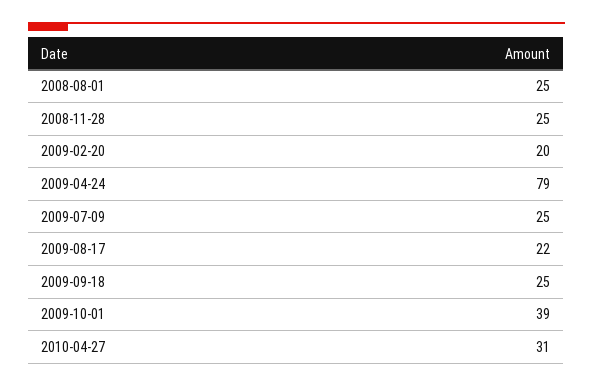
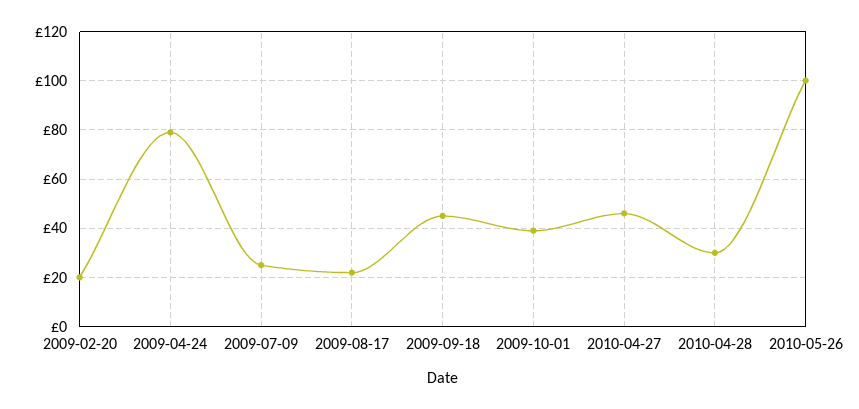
2008-08-01: 25 -> none
2008-11-28: 25 -> none
2009-09-18: 25 -> 45
2010-04-27: 31 -> 45
2010-04-28: none -> 30
2010-05-26: none -> 100

